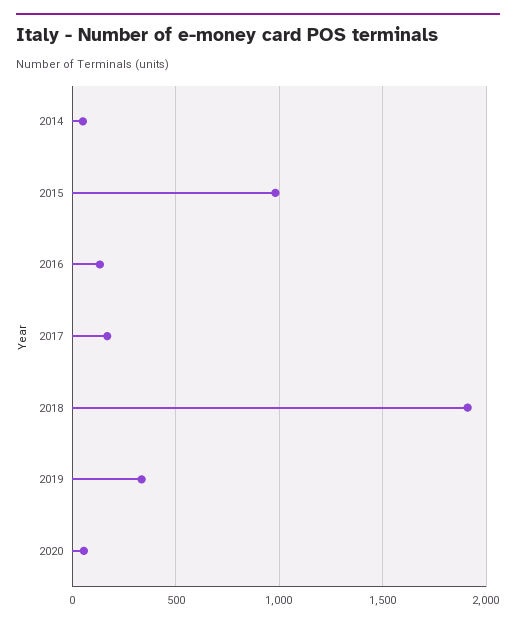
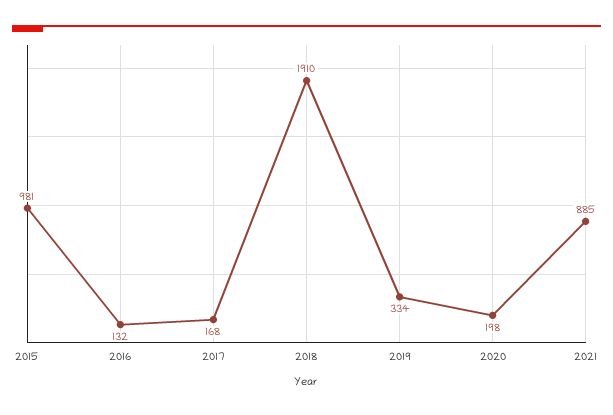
2014: 50 -> none
2020: 50 -> 198
2021: none -> 885

